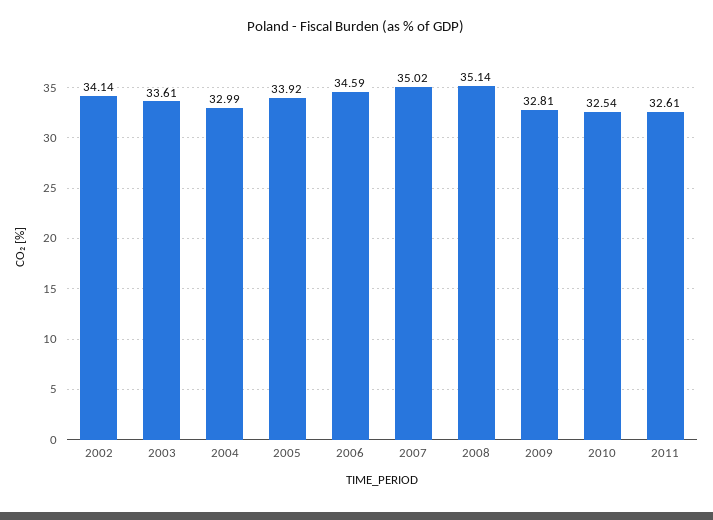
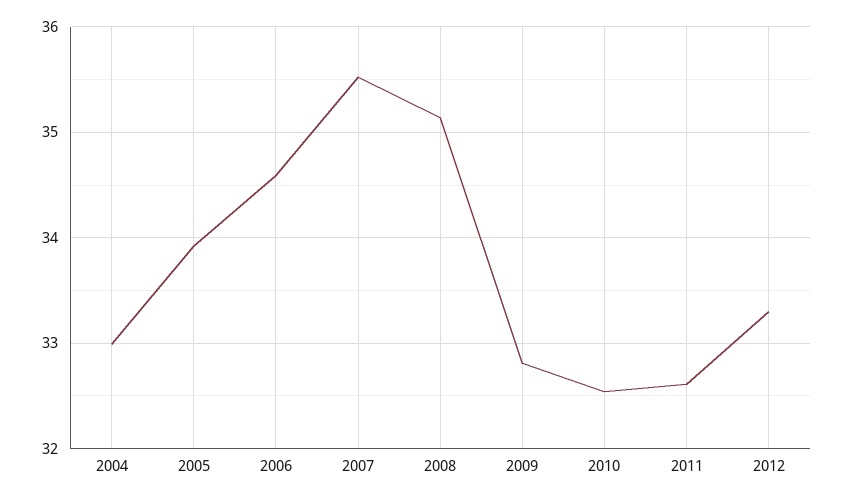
2002: 34.14 -> none
2003: 33.61 -> none
2007: 35.02 -> 35.5
2012: none -> 33.3

